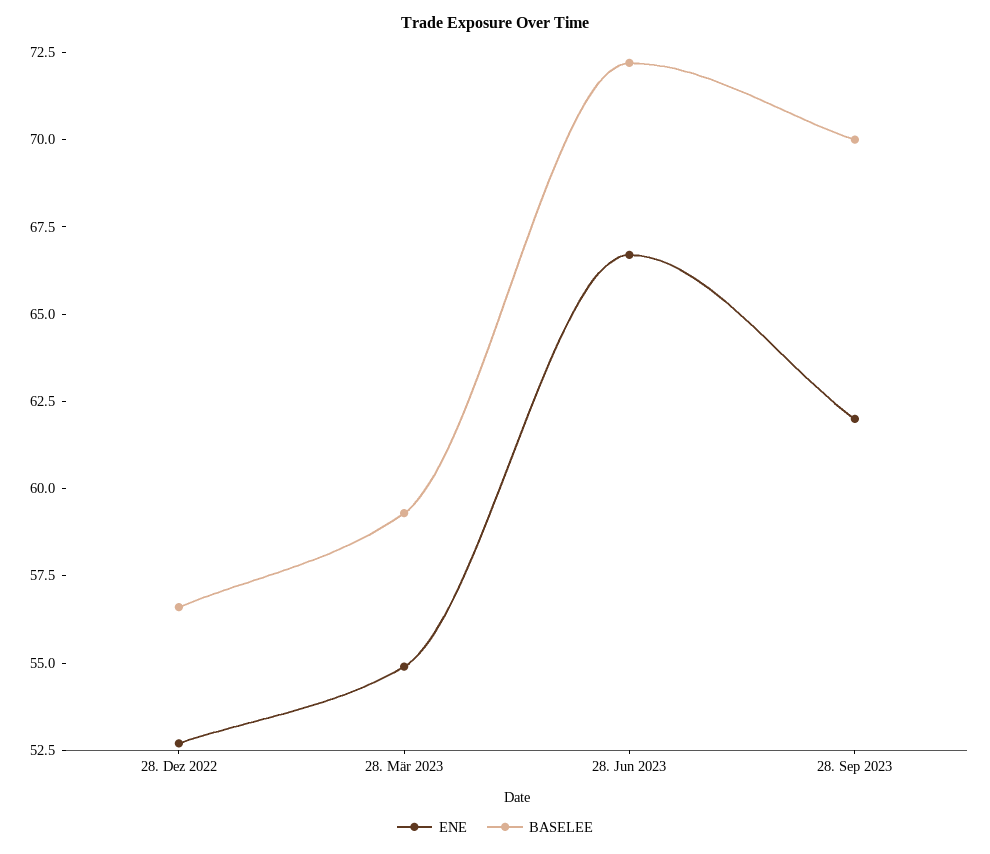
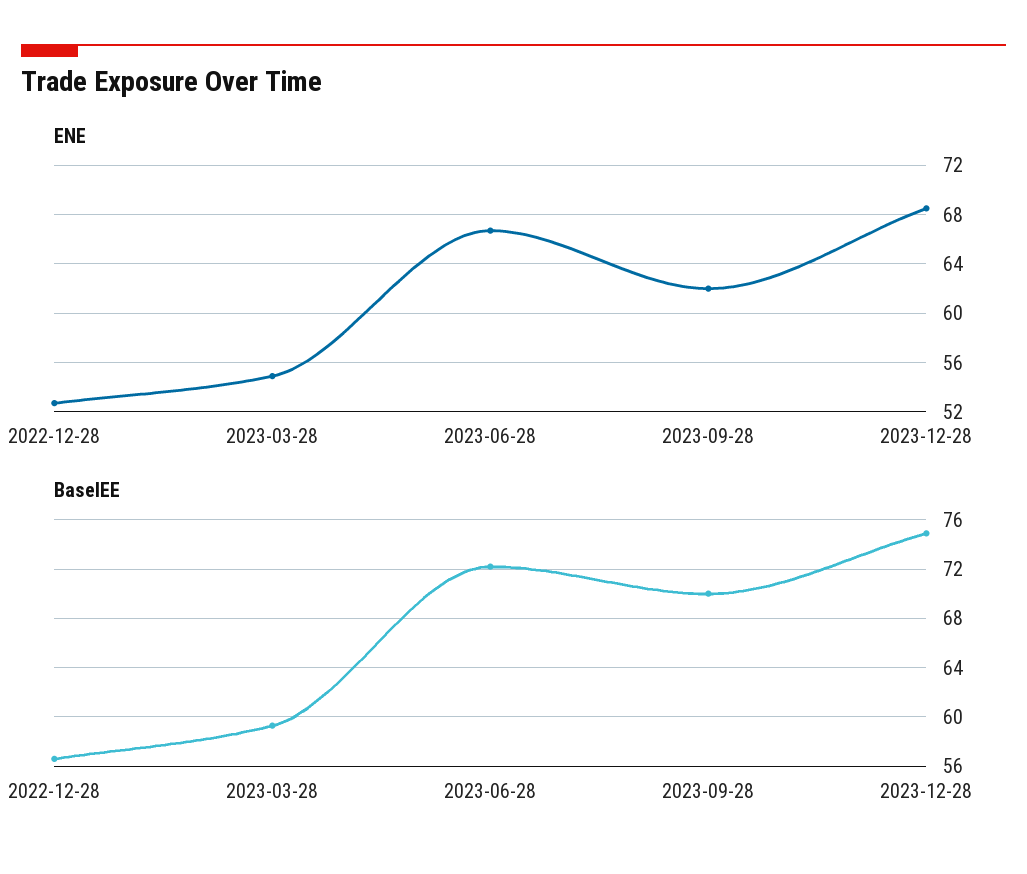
ENE, 2023-12-28: none -> 68.5
BASELEE, 2023-12-28: none -> 75

